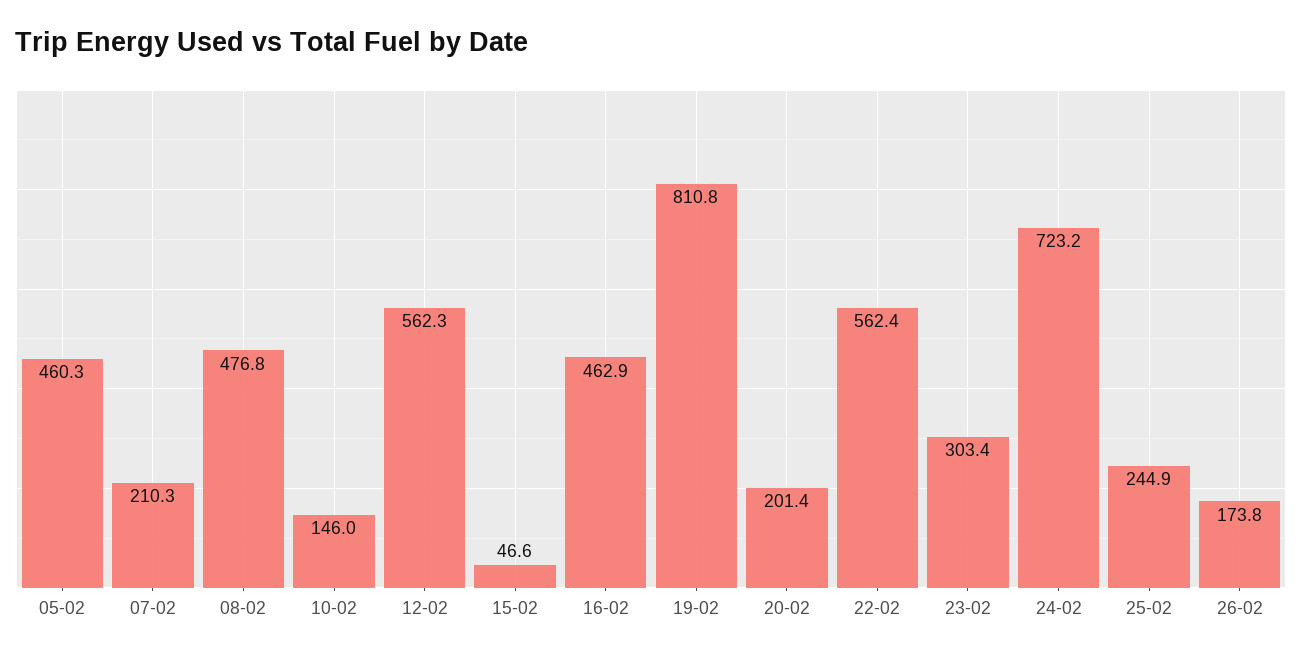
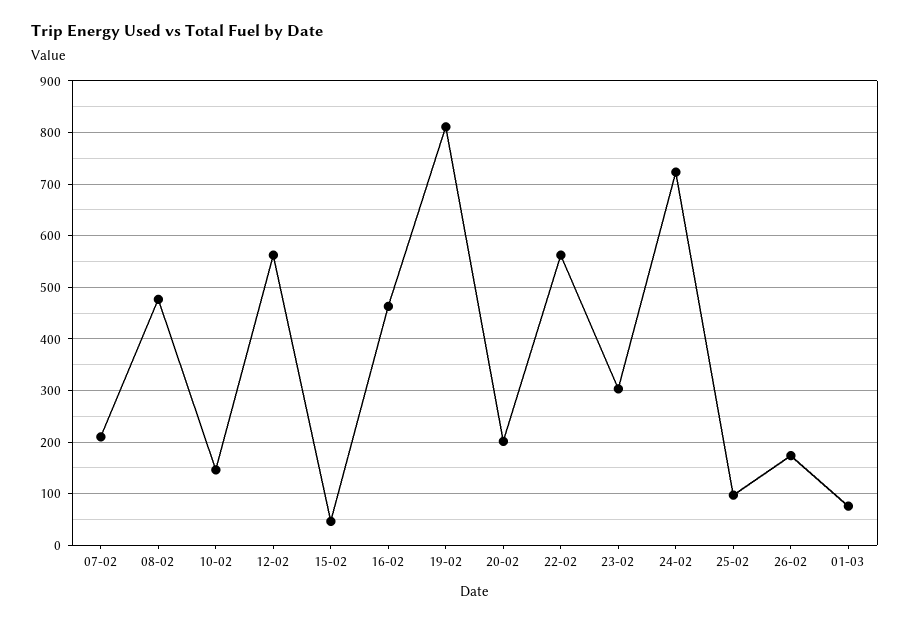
05-02: 460.3 -> none
25-02: 244.9 -> 100
01-03: none -> 80

